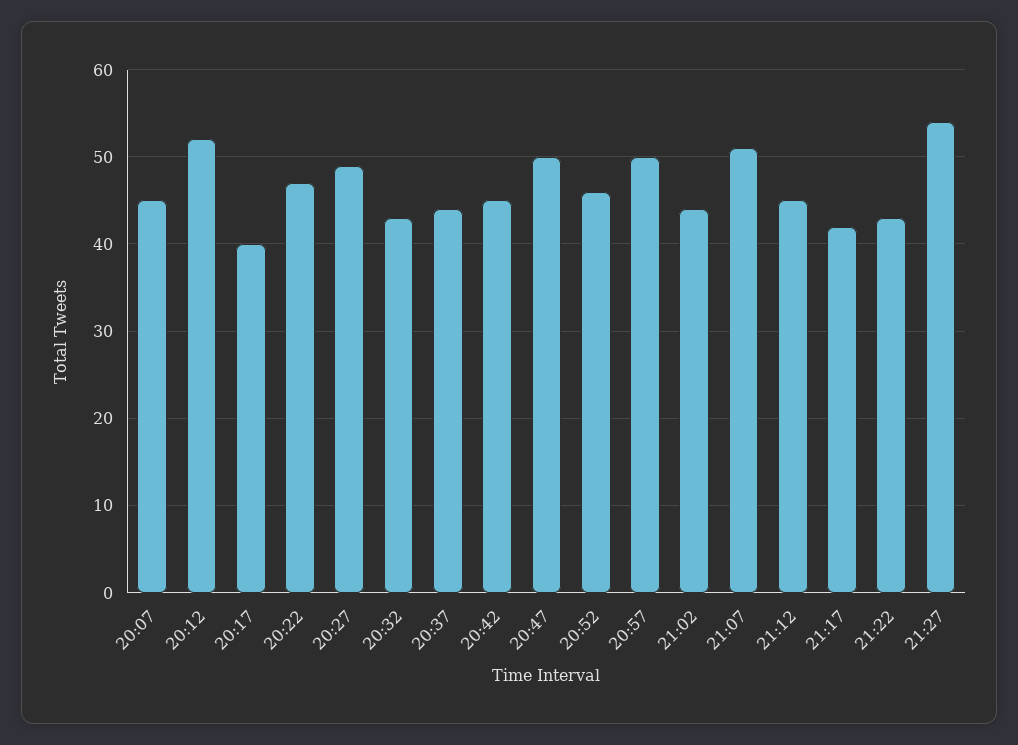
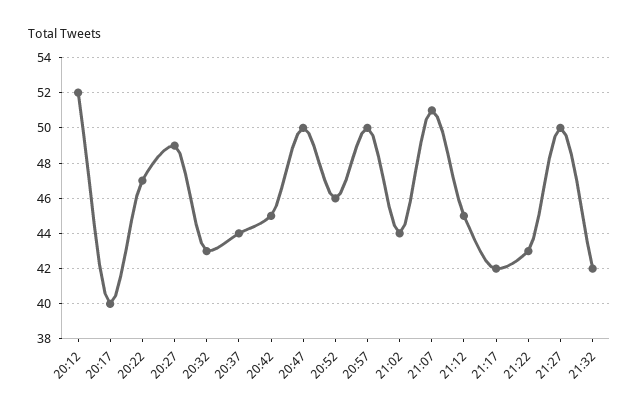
20:07: 45 -> none
21:27: 54 -> 50
21:32: none -> 42

